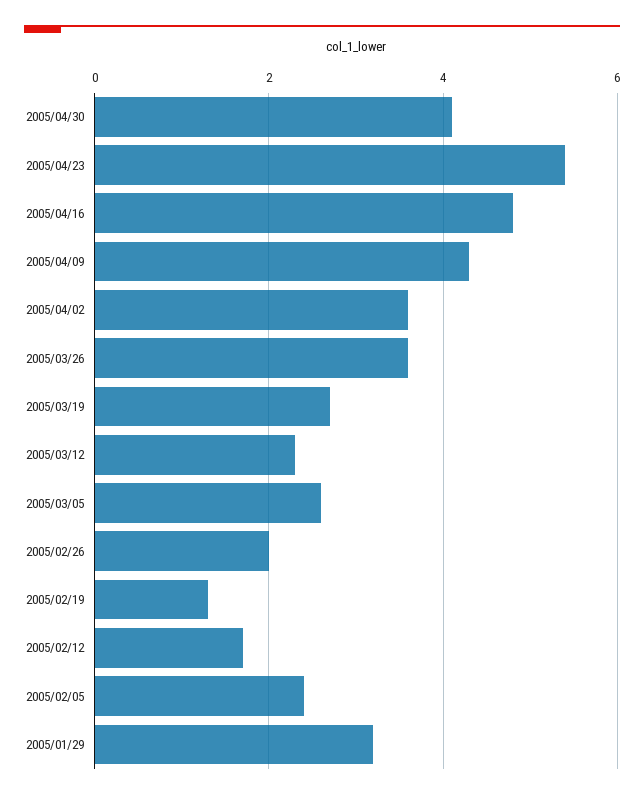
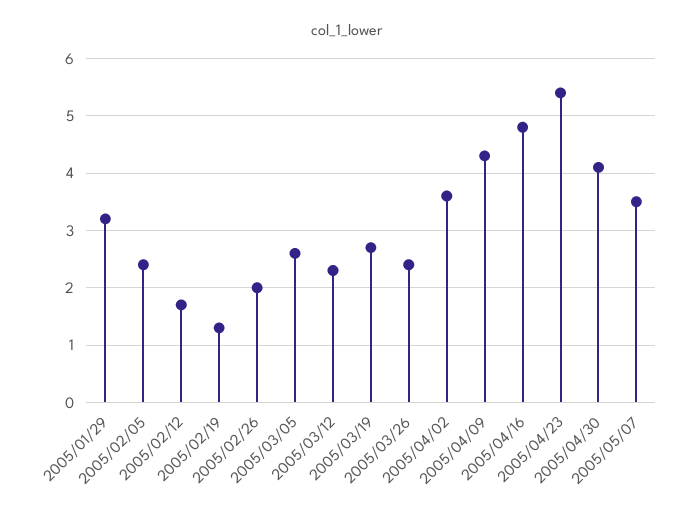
2005/03/26: 3.5 -> 2.5
2005/05/07: none -> 3.5

